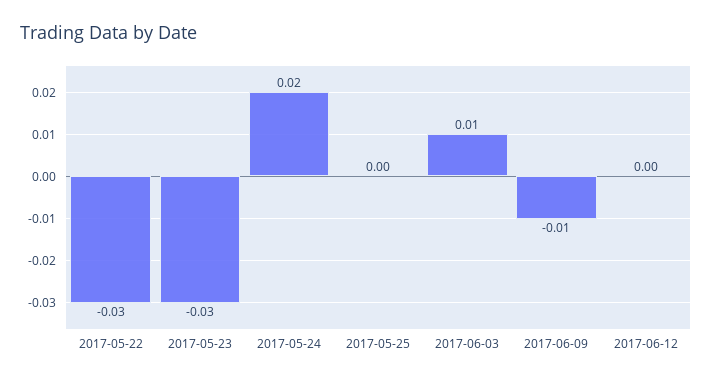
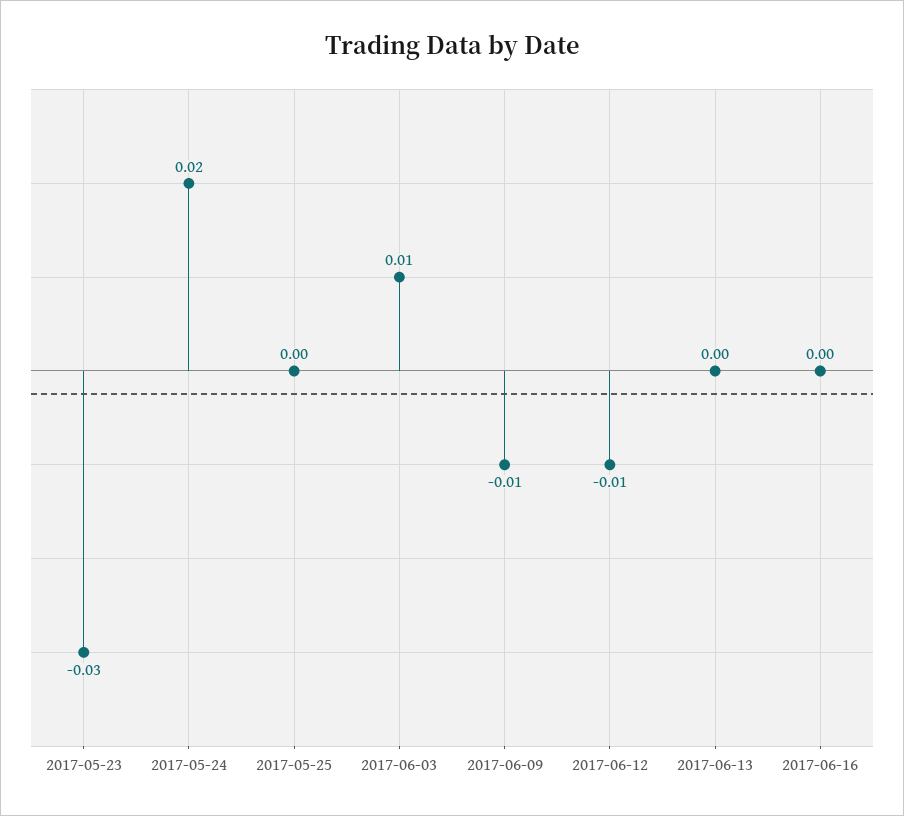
2017-05-22: -0.03 -> none
2017-06-12: 0 -> -0.01
2017-06-13: none -> 0
2017-06-16: none -> 0

